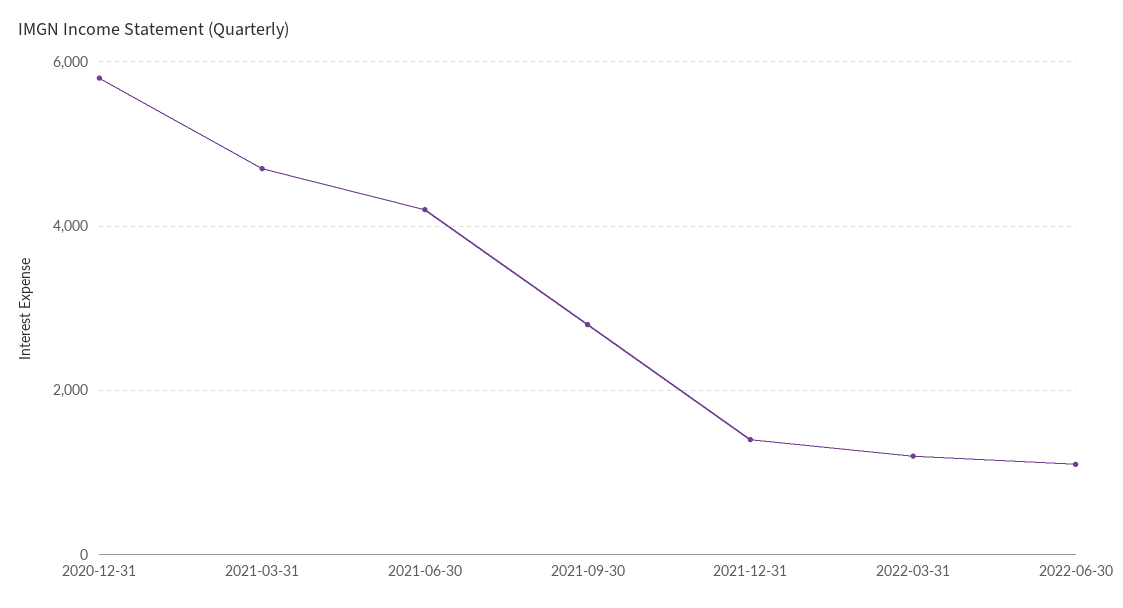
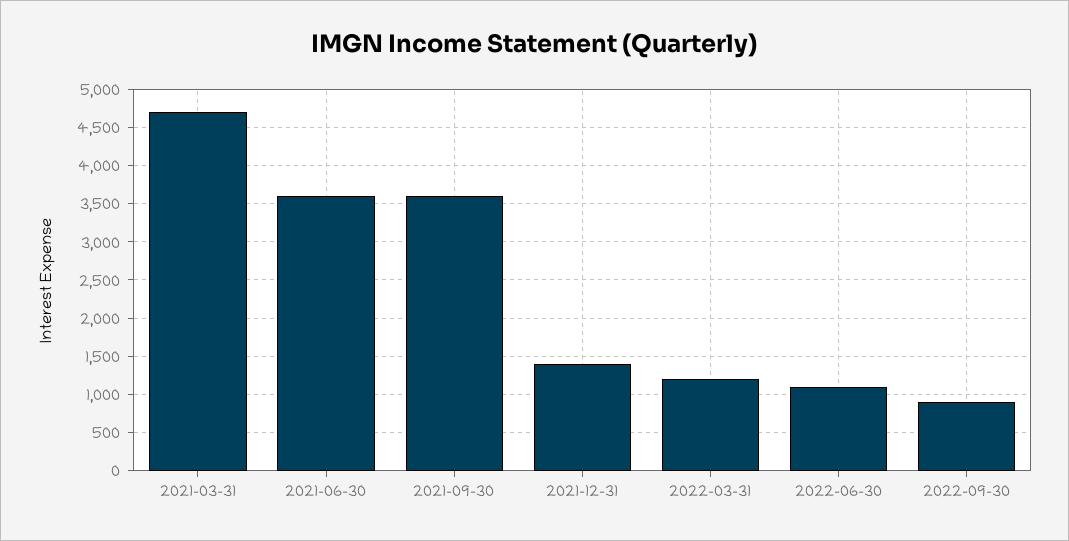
2020-12-31: 5800 -> none
2021-06-30: 4200 -> 3600
2021-09-30: 2800 -> 3600
2022-09-30: none -> 900

